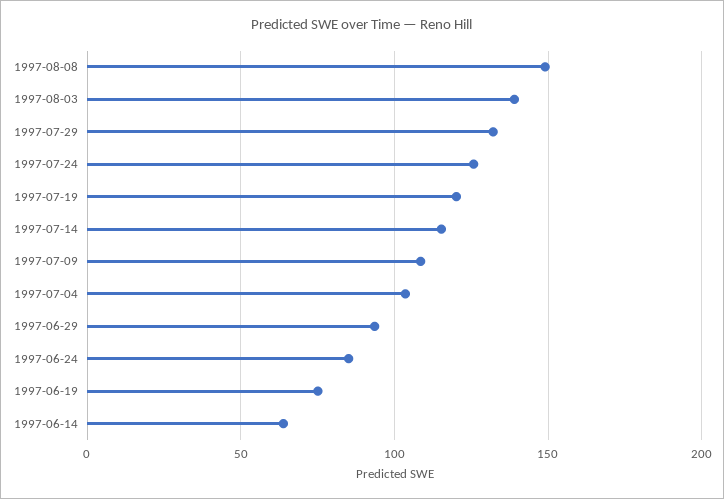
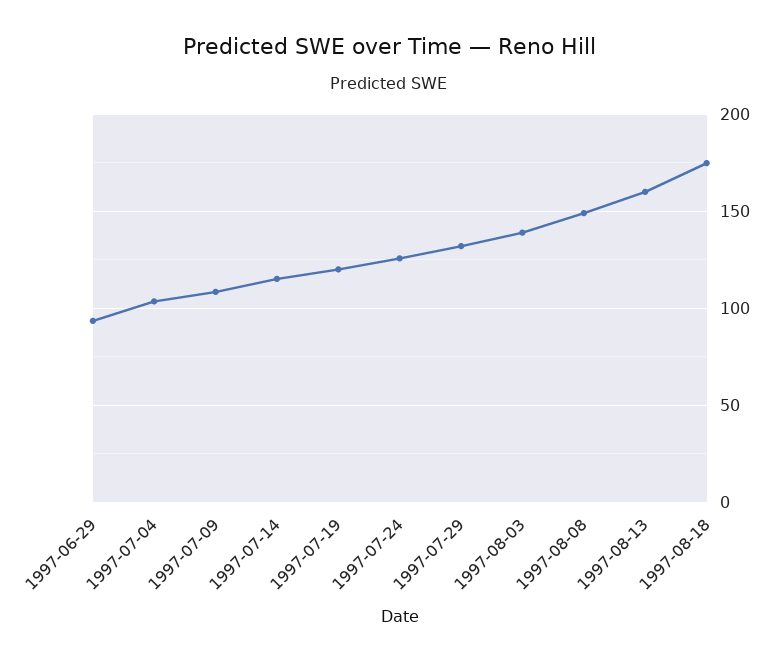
1997-06-24: 85 -> none
1997-06-19: 75 -> none
1997-06-14: 65 -> none
1997-08-13: none -> 160
1997-08-18: none -> 175

